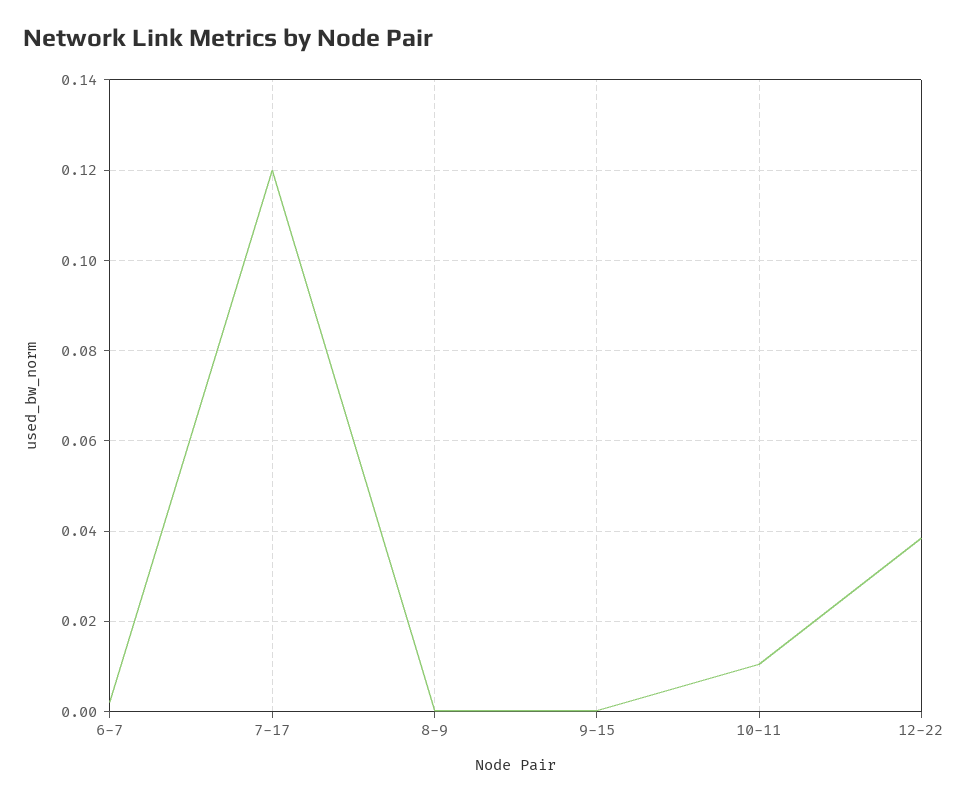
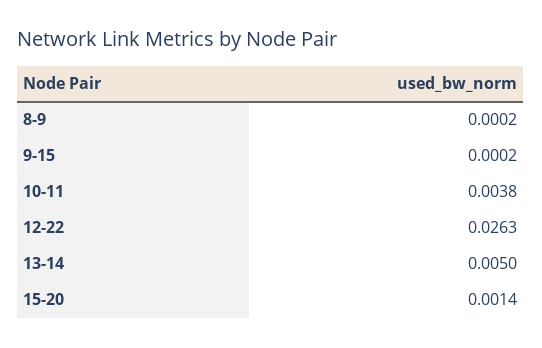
6-7: 0.002 -> none
7-17: 0.12 -> none
10-11: 0.01 -> 0.0038
12-22: 0.038 -> 0.0263
13-14: none -> 0.005
15-20: none -> 0.0014

